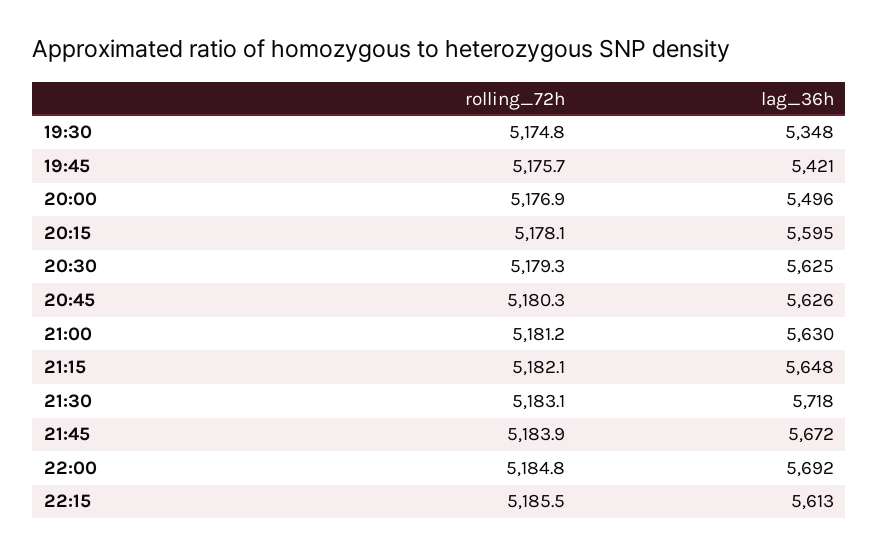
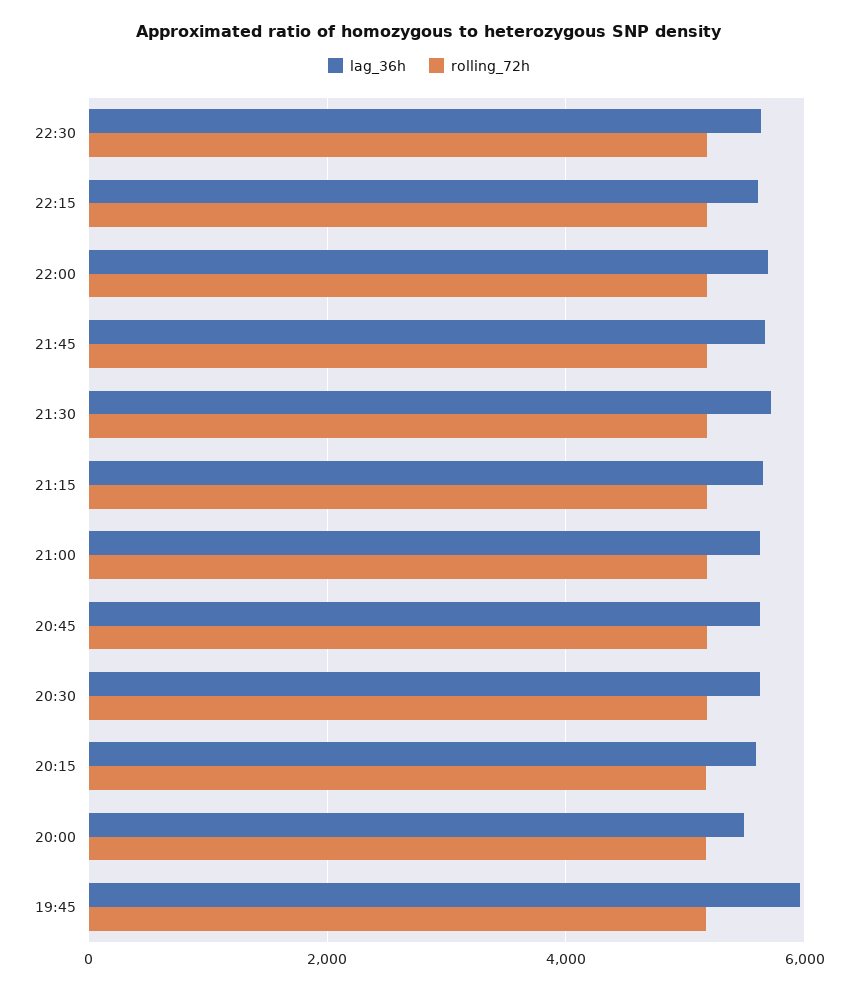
rolling_72h, 19:30: 5174.8 -> none
lag_36h, 19:30: 5348 -> none
lag_36h, 19:45: 5421 -> 6000
lag_36h, 22:30: none -> 5600
rolling_72h, 22:30: none -> 5200

